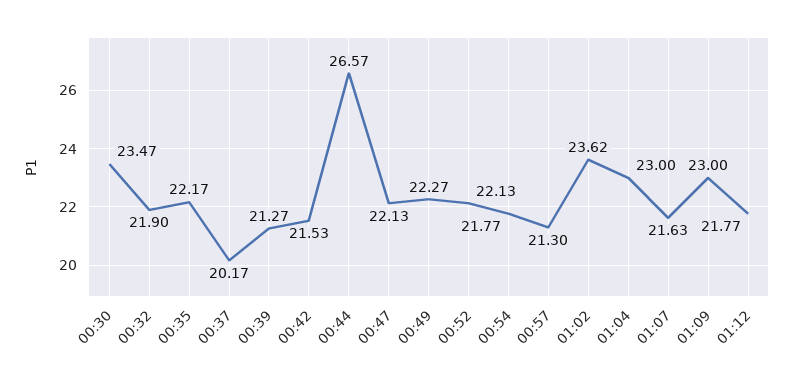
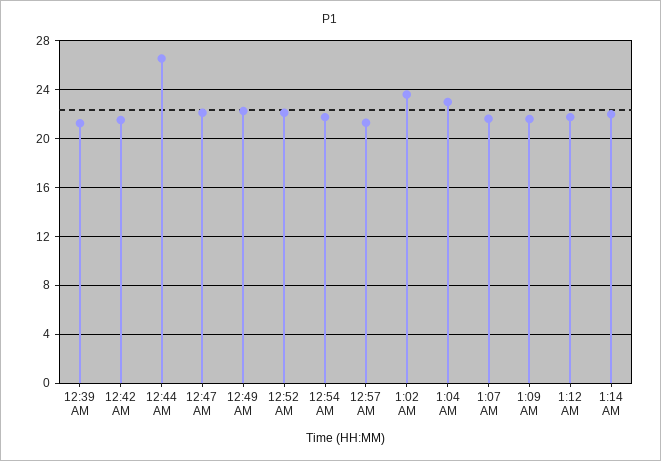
00:30: 23.47 -> none
00:32: 21.9 -> none
00:35: 22.17 -> none
00:37: 20.17 -> none
01:09: 23 -> 21.5
1:14 AM: none -> 22

